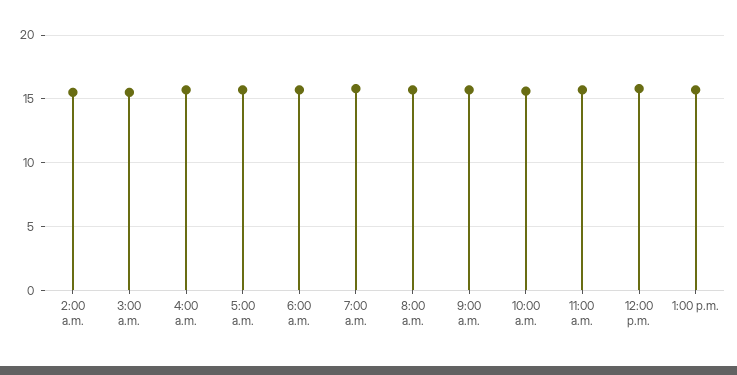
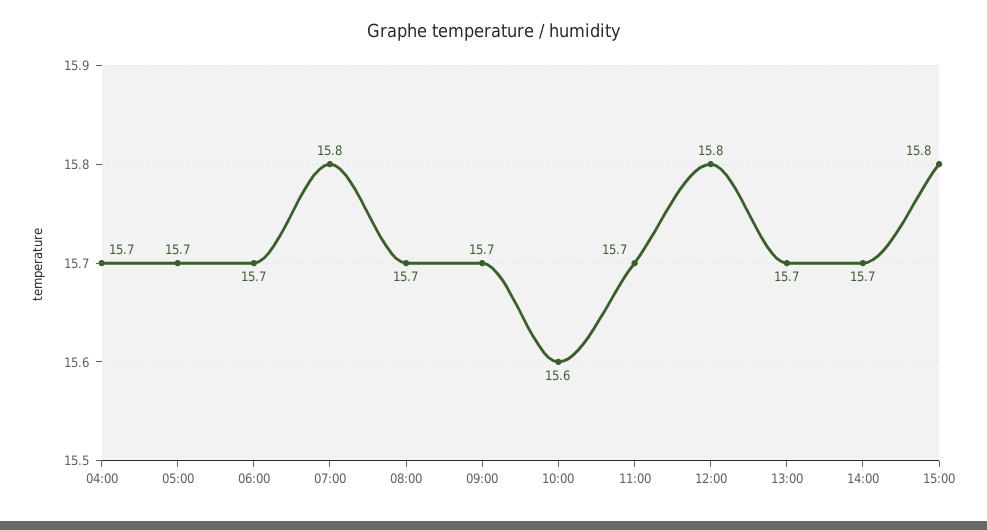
2:00 a.m.: 15.5 -> none
3:00 a.m.: 15.5 -> none
14:00: none -> 15.7
15:00: none -> 15.8

